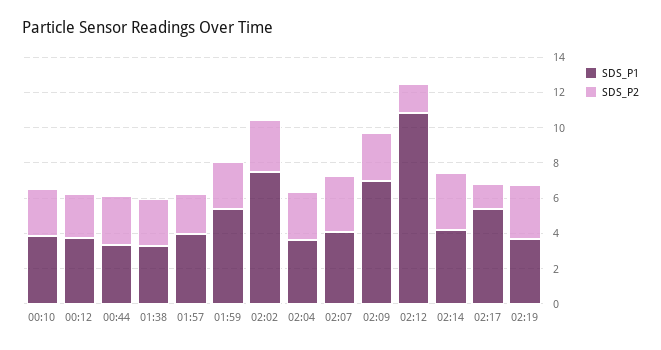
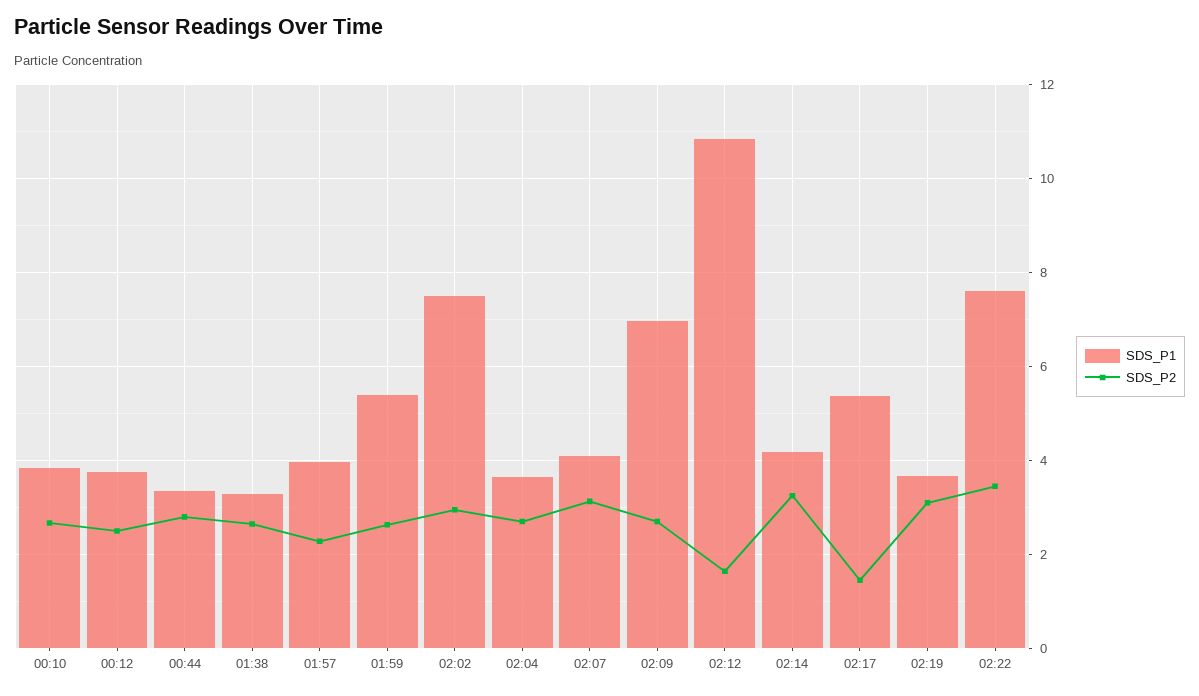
SDS_P1, 02:22: none -> 7.6
SDS_P2, 02:22: none -> 3.4

